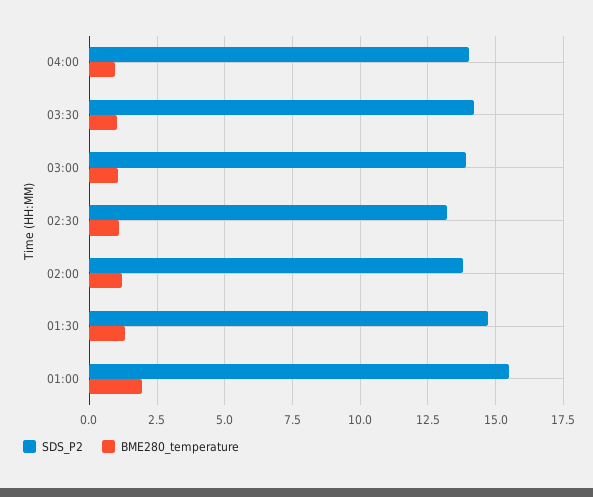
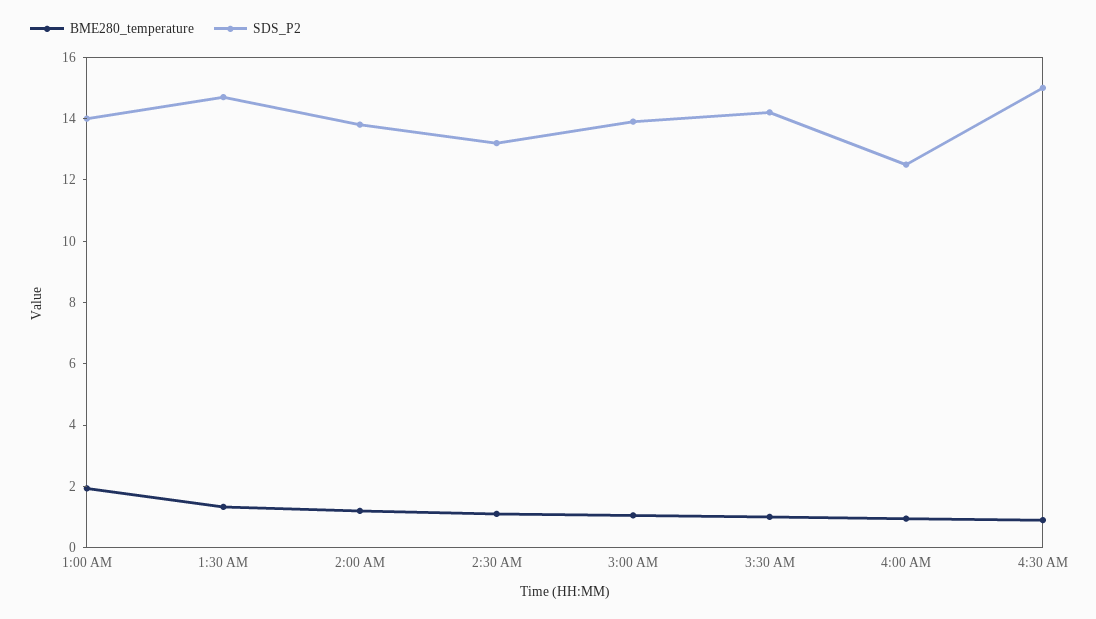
SDS_P2, 04:00: 14 -> 12.5
SDS_P2, 01:00: 15.5 -> 14
BME280_temperature, 4:30 AM: none -> 1
SDS_P2, 4:30 AM: none -> 15

